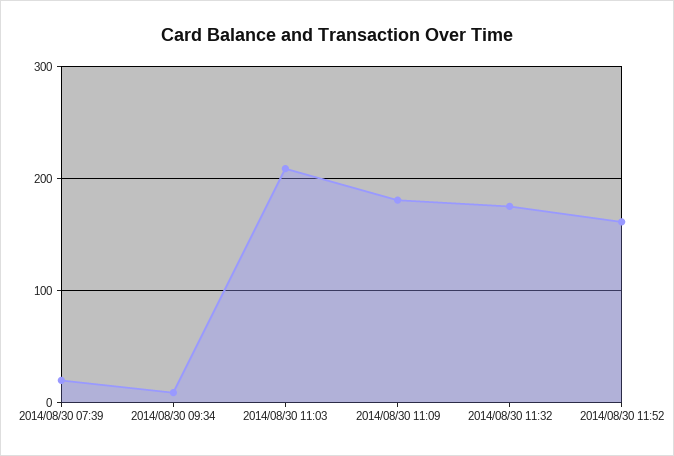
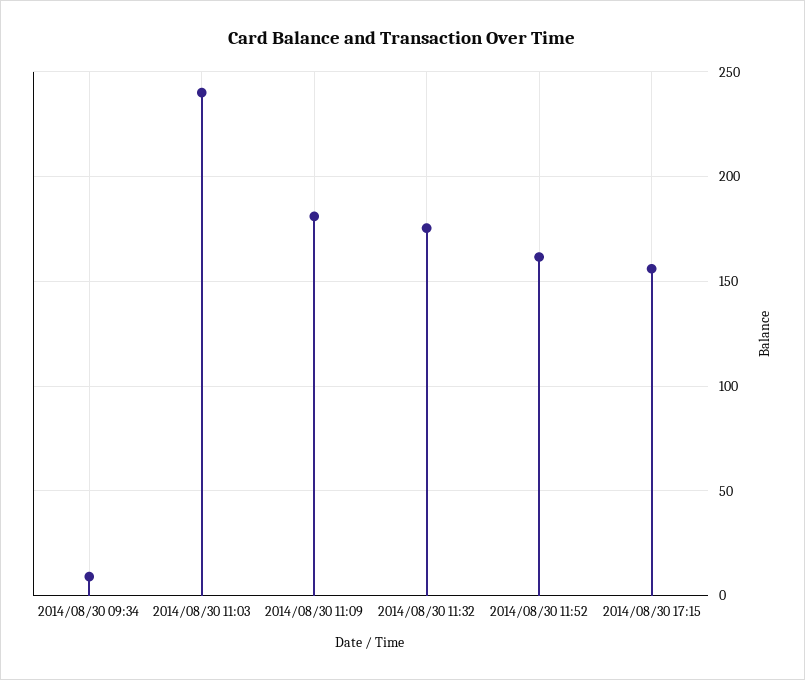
2014/08/30 07:39: 20 -> none
2014/08/30 11:03: 210 -> 240
2014/08/30 17:15: none -> 155

